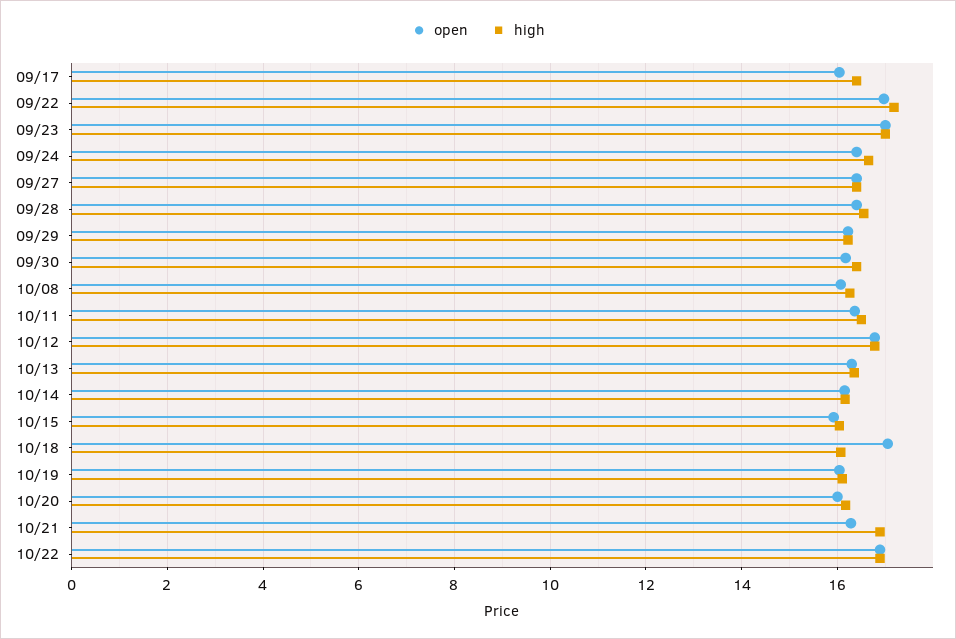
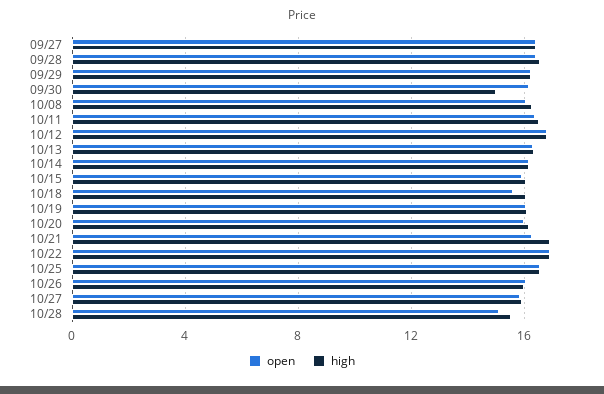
open, 09/17: 16 -> none
high, 09/17: 16.4 -> none
open, 09/22: 17 -> none
high, 09/22: 17.2 -> none
open, 09/23: 17 -> none
high, 09/23: 17 -> none
open, 09/24: 16.4 -> none
high, 09/24: 16.6 -> none
high, 09/30: 16.4 -> 15
open, 10/18: 17 -> 15.5
open, 10/25: none -> 16.5
high, 10/25: none -> 16.5
open, 10/26: none -> 16
high, 10/26: none -> 16
open, 10/27: none -> 16
high, 10/27: none -> 16
open, 10/28: none -> 15
high, 10/28: none -> 15.5

